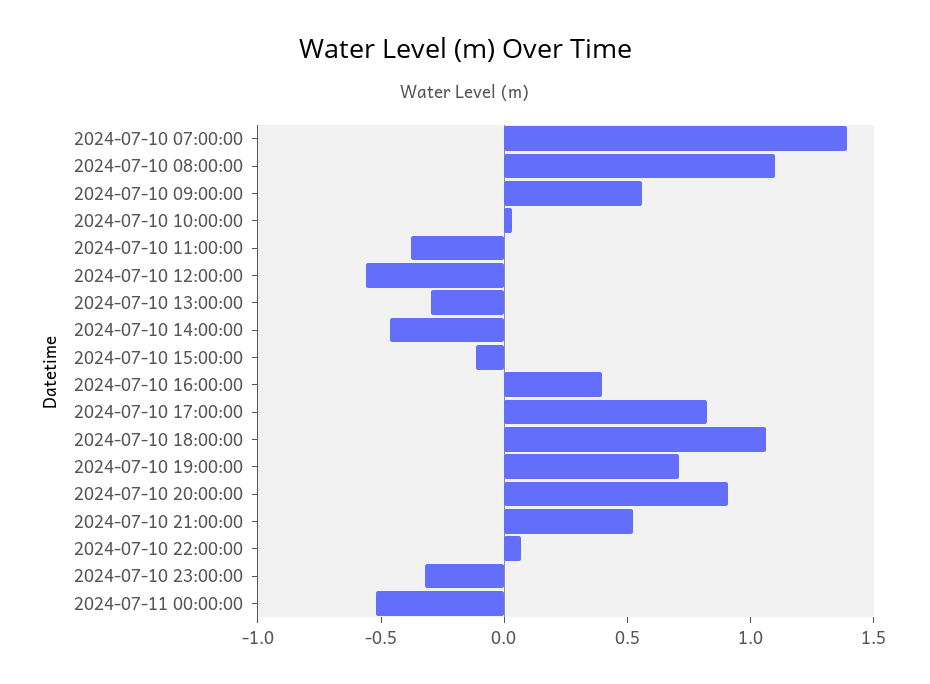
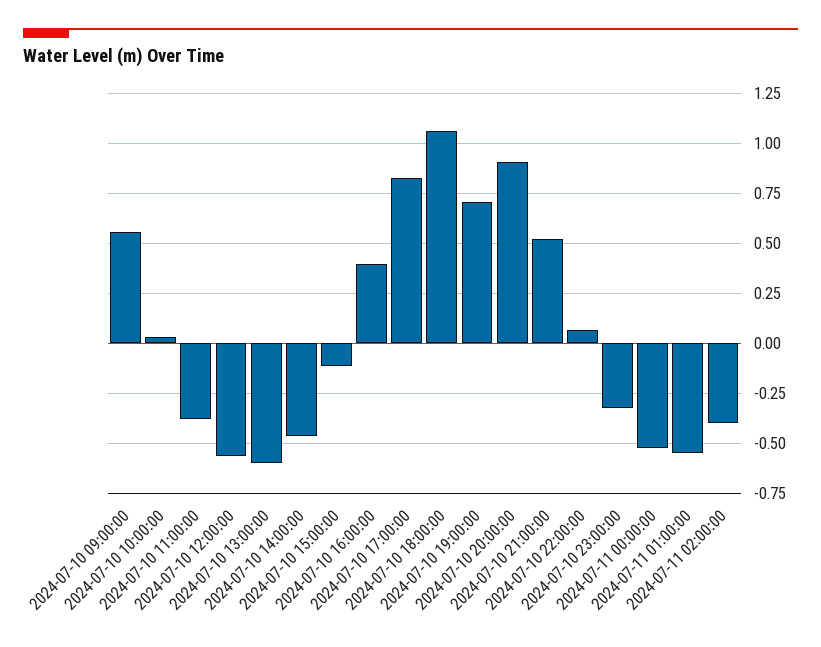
2024-07-10 07:00:00: 1.4 -> none
2024-07-10 08:00:00: 1.1 -> none
2024-07-10 13:00:00: -0.3 -> -0.6
2024-07-11 01:00:00: none -> -0.55
2024-07-11 02:00:00: none -> -0.4

